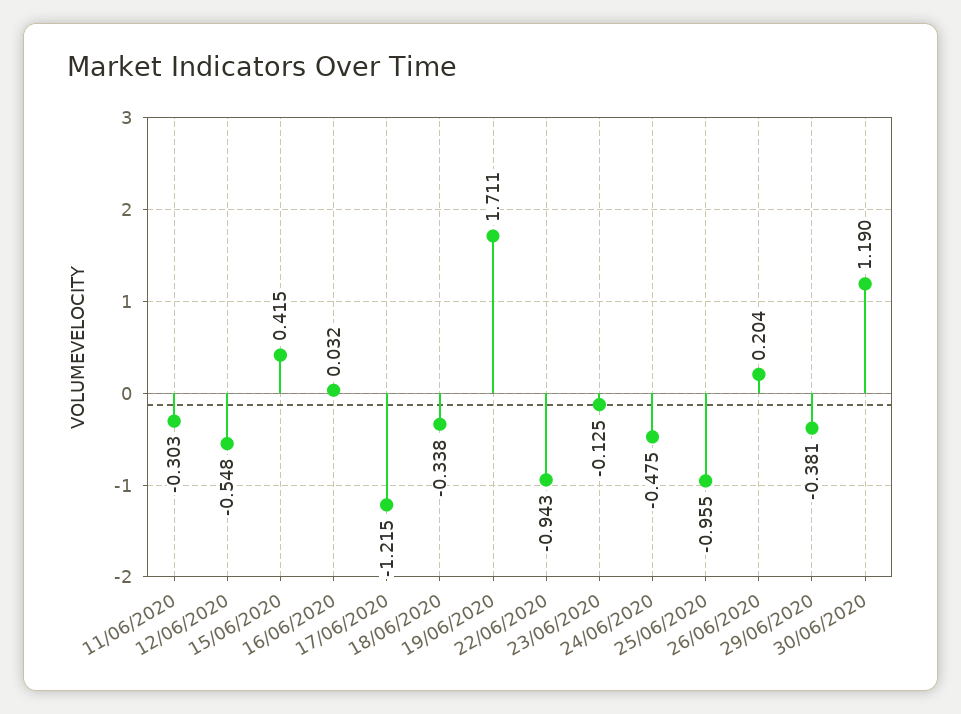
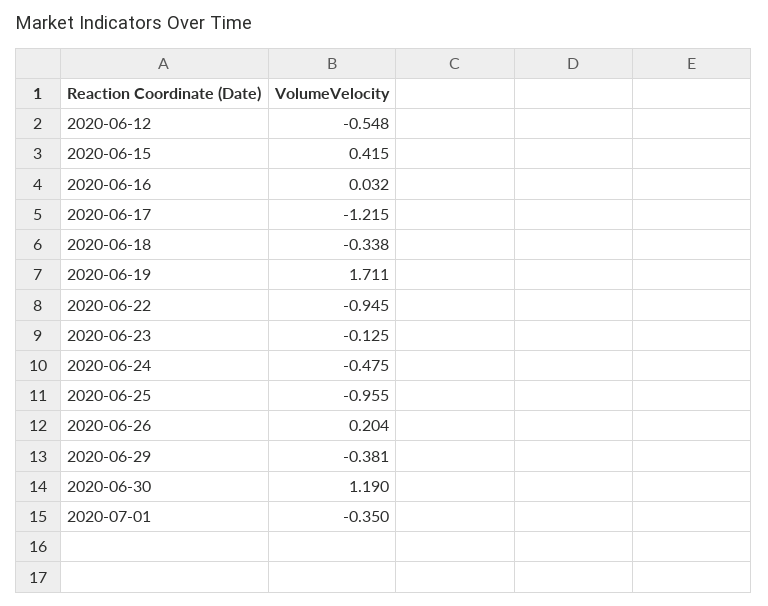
11/06/2020: -0.303 -> none
22/06/2020: -0.943 -> -0.945
2020-07-01: none -> -0.35

